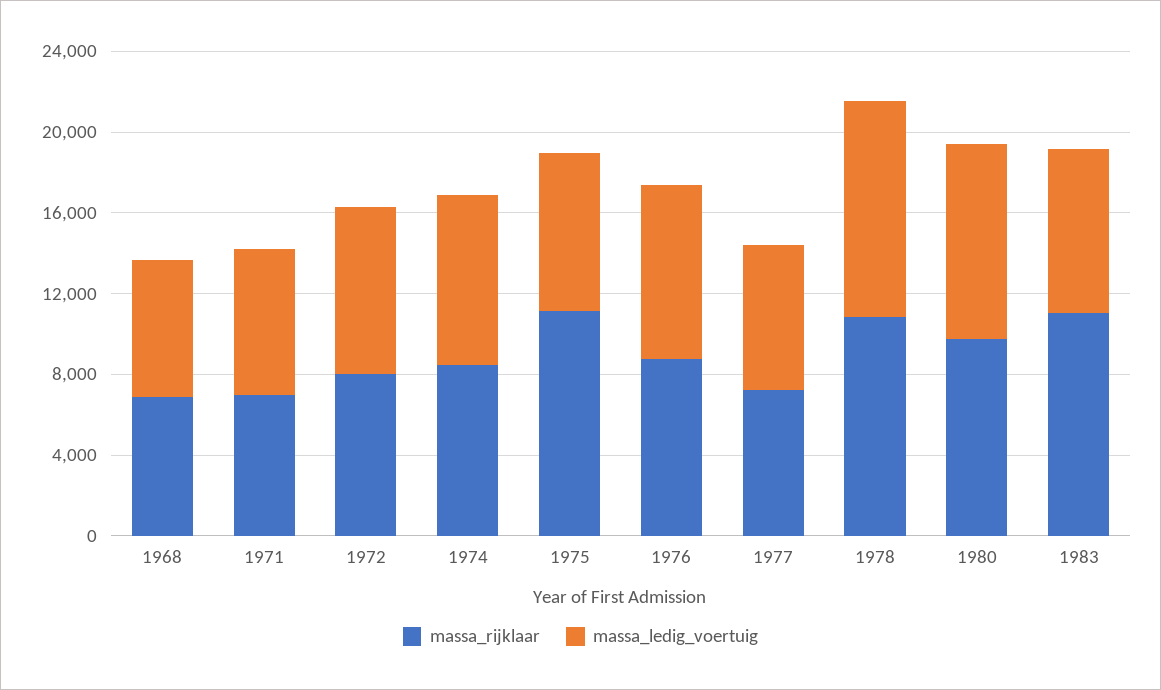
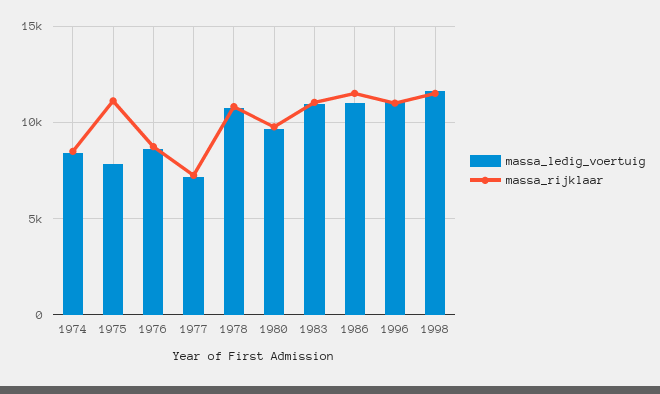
massa_rijklaar, 1968: 7000 -> none
massa_ledig_voertuig, 1968: 7000 -> none
massa_rijklaar, 1971: 7000 -> none
massa_ledig_voertuig, 1971: 7000 -> none
massa_rijklaar, 1972: 8000 -> none
massa_ledig_voertuig, 1972: 8000 -> none
massa_ledig_voertuig, 1983: 8000 -> 11000
massa_ledig_voertuig, 1986: none -> 11000
massa_rijklaar, 1986: none -> 11500
massa_ledig_voertuig, 1996: none -> 11000
massa_rijklaar, 1996: none -> 11000
massa_ledig_voertuig, 1998: none -> 11500
massa_rijklaar, 1998: none -> 11500

